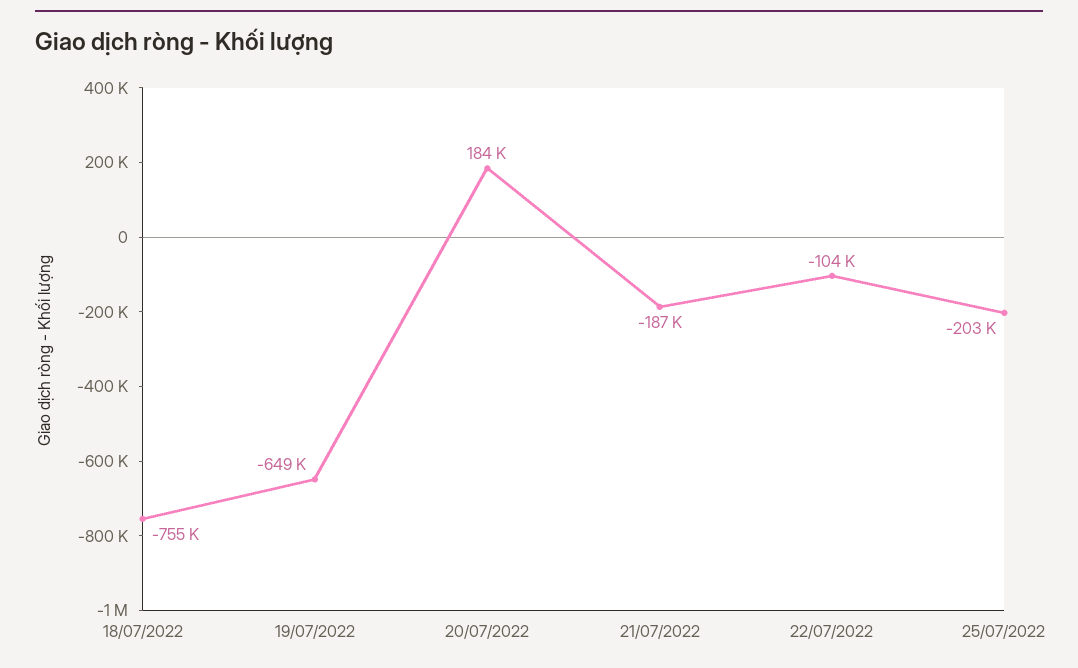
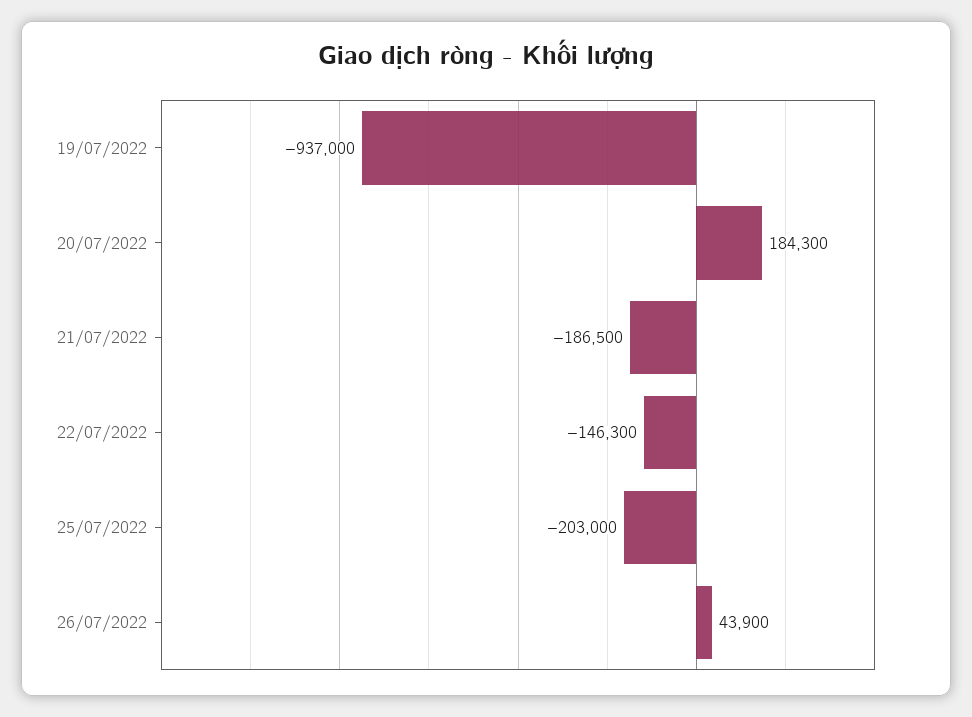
18/07/2022: -755000 -> none
19/07/2022: -649000 -> -937000
22/07/2022: -104000 -> -146300
26/07/2022: none -> 43900

